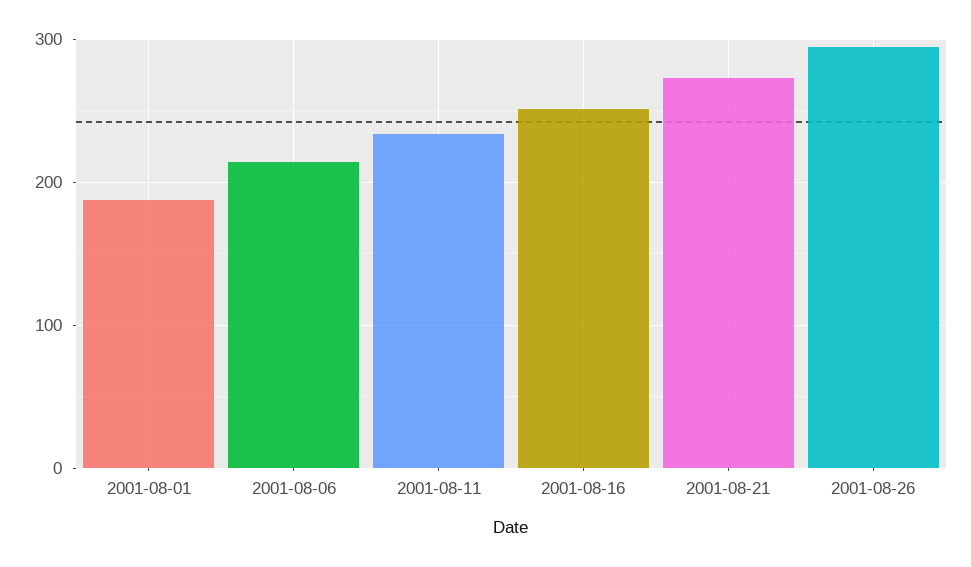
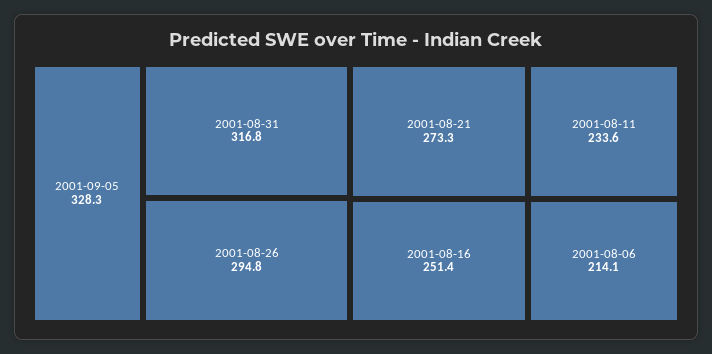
2001-08-01: 190 -> none
2001-09-05: none -> 328.3
2001-08-31: none -> 316.8

